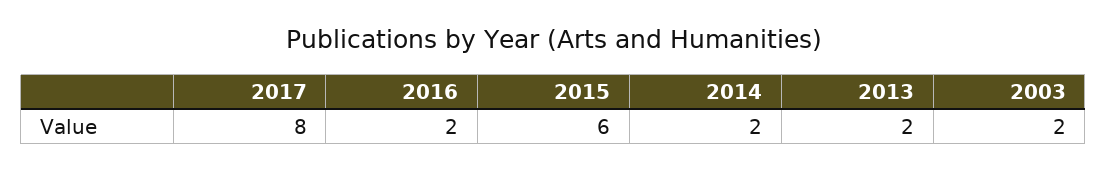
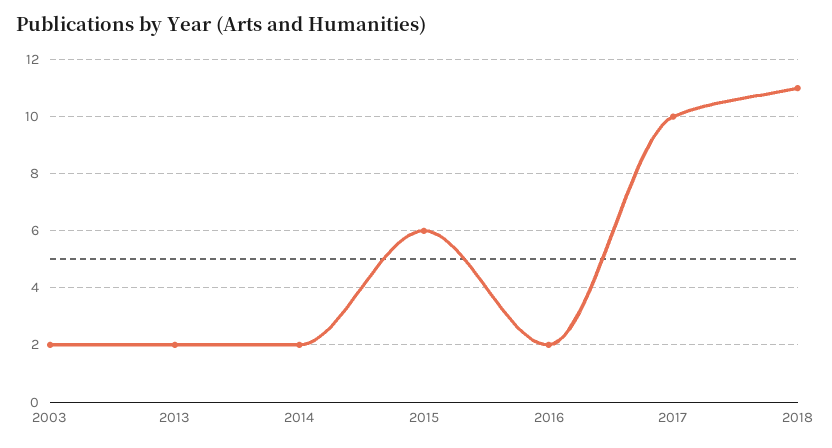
2017: 8 -> 10
2018: none -> 11

